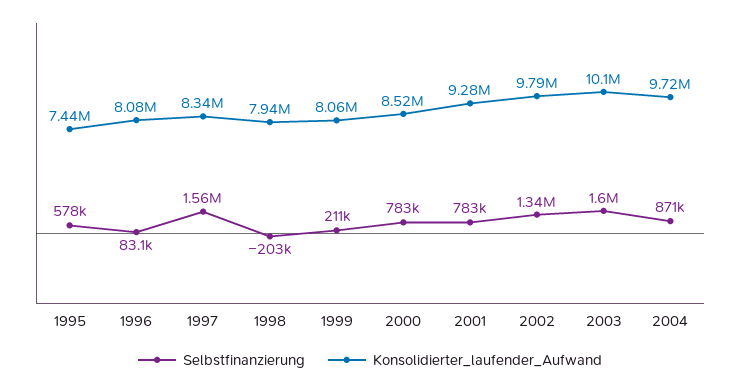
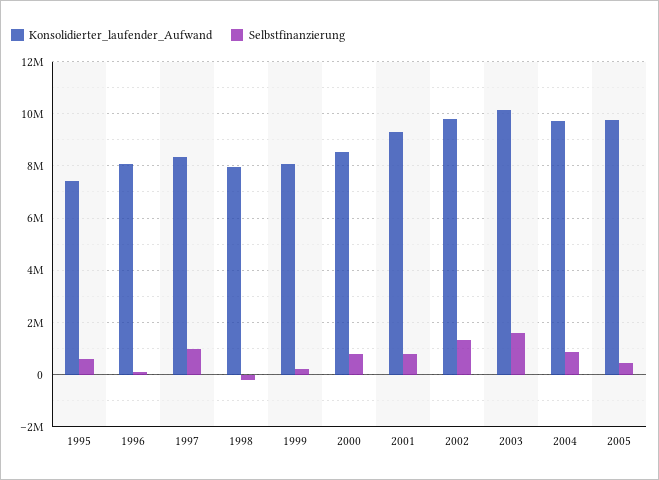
Selbstfinanzierung, 1997: 1560000 -> 1000000
Konsolidierter_laufender_Aufwand, 2005: none -> 9750000
Selbstfinanzierung, 2005: none -> 500000

